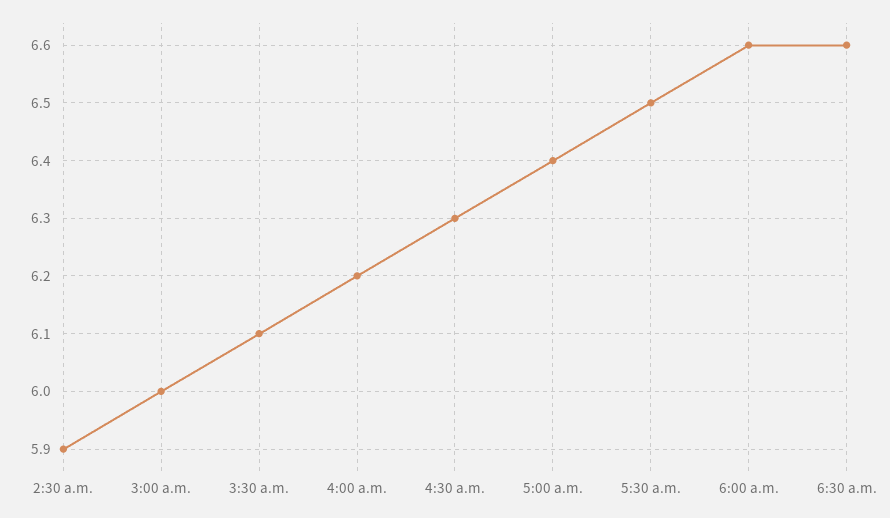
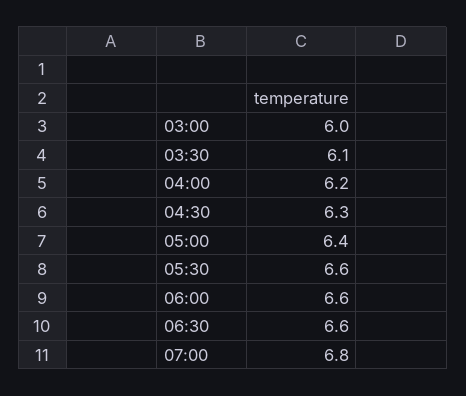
2:30 a.m.: 5.9 -> none
5:30 a.m.: 6.5 -> 6.6
07:00: none -> 6.8

